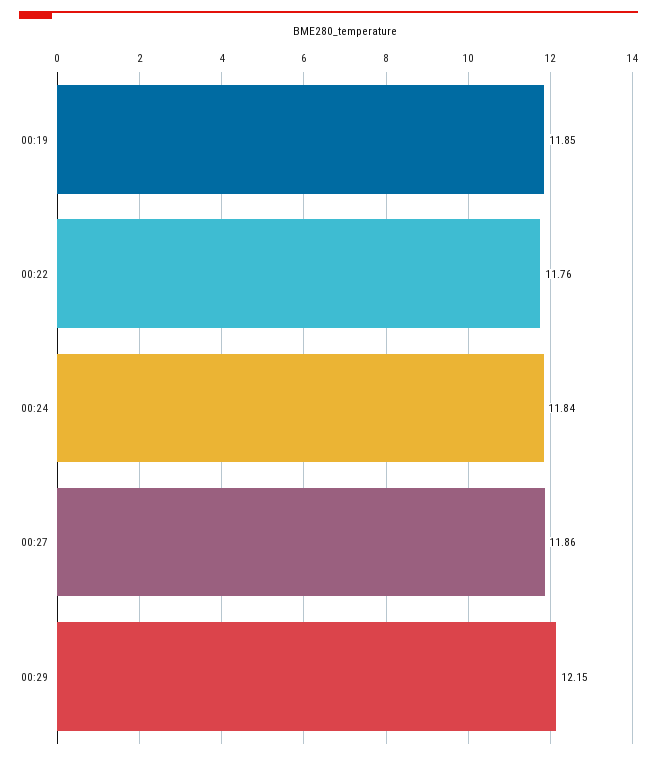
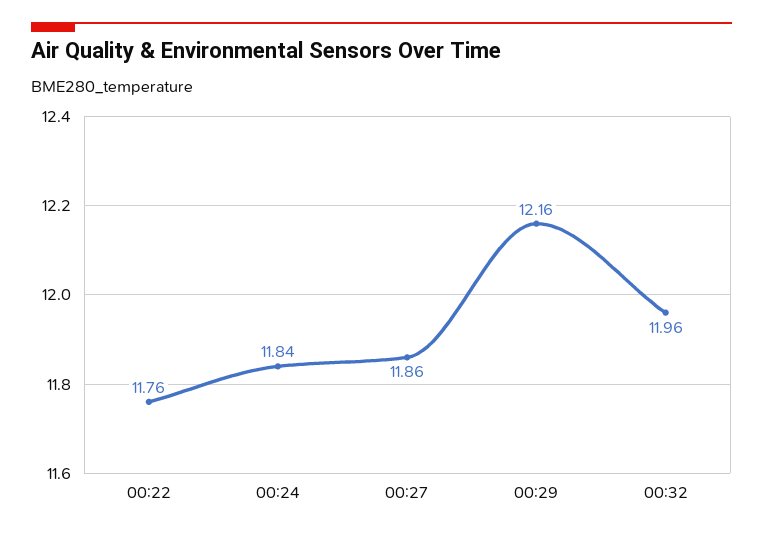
00:19: 11.85 -> none
00:29: 12.15 -> 12.16
00:32: none -> 11.96

